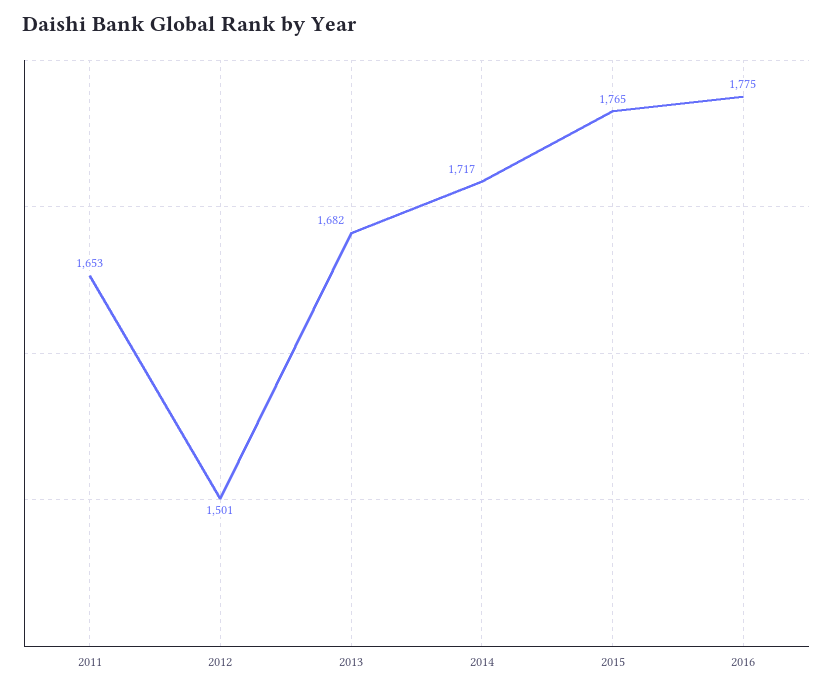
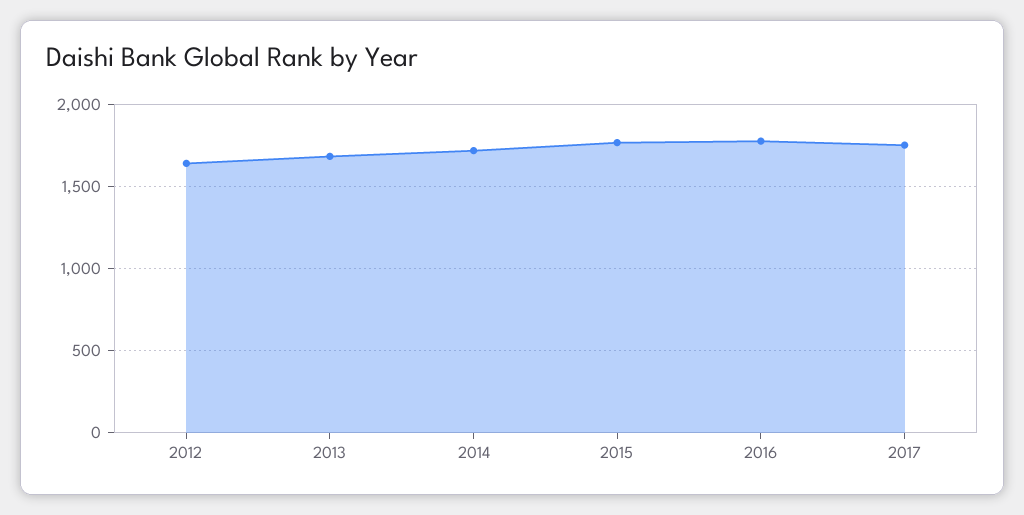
2011: 1653 -> none
2012: 1501 -> 1650
2017: none -> 1750

